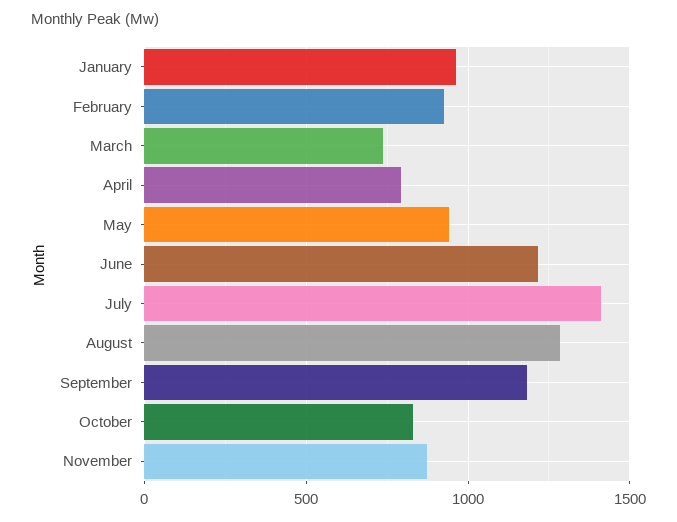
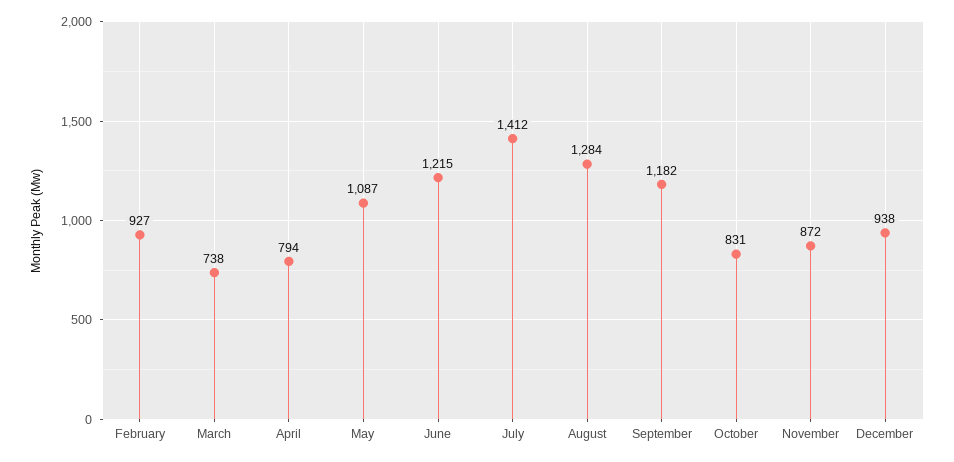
January: 950 -> none
May: 950 -> 1087
December: none -> 938

